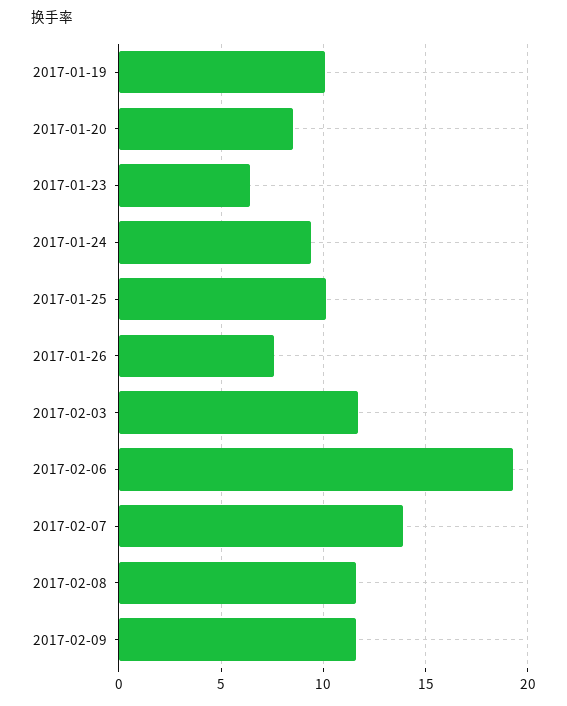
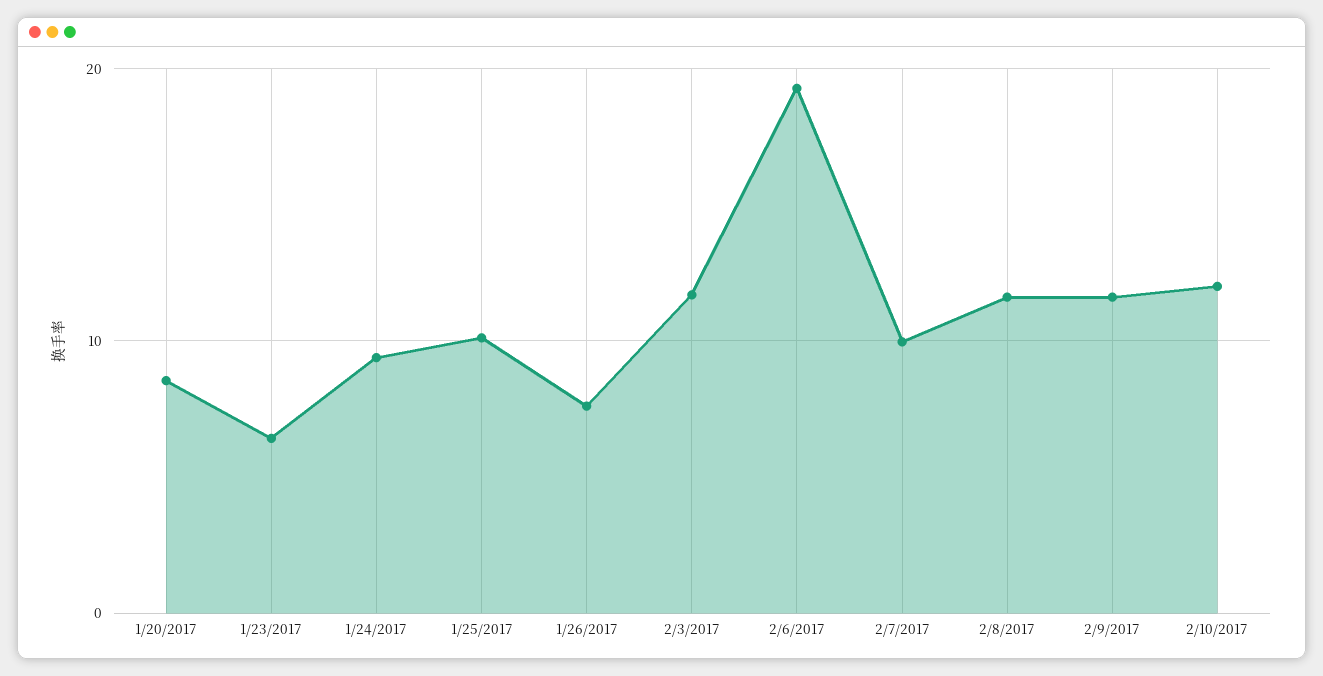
2017-01-19: 10 -> none
2017-02-07: 14 -> 10
2/10/2017: none -> 12

